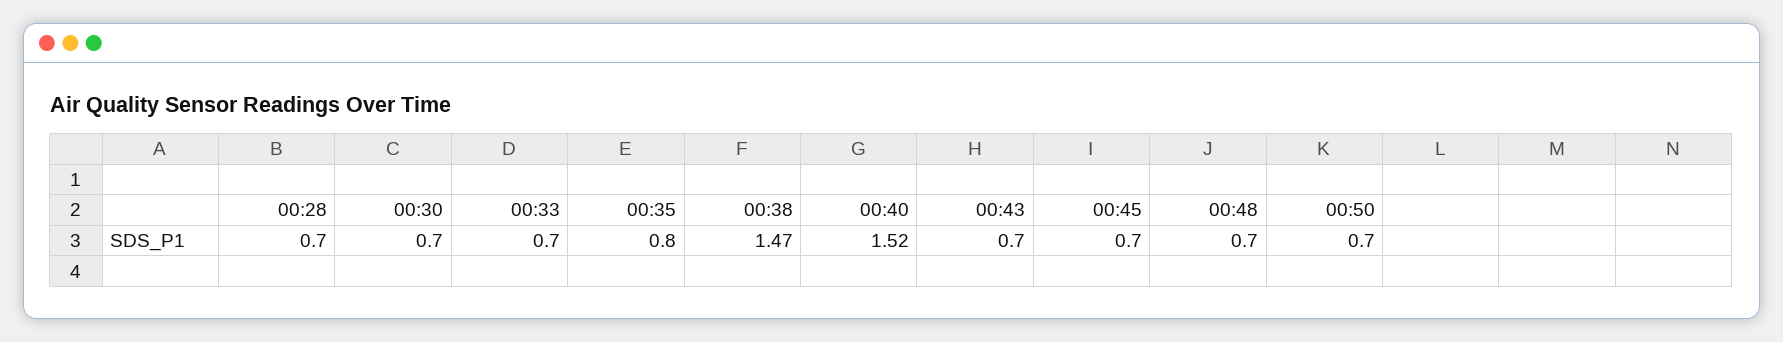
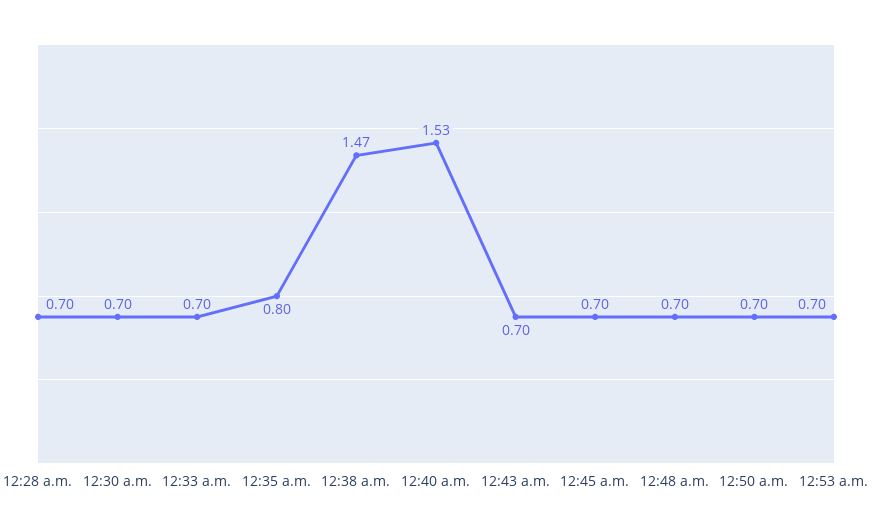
00:40: 1.52 -> 1.53
12:53 a.m.: none -> 0.7

